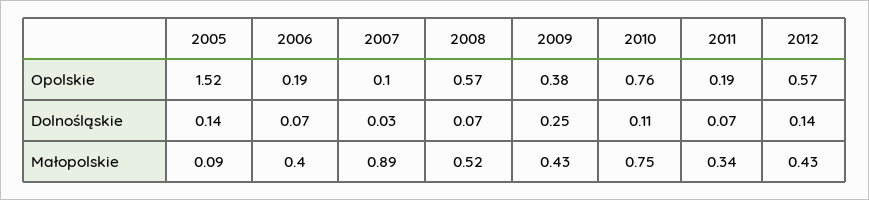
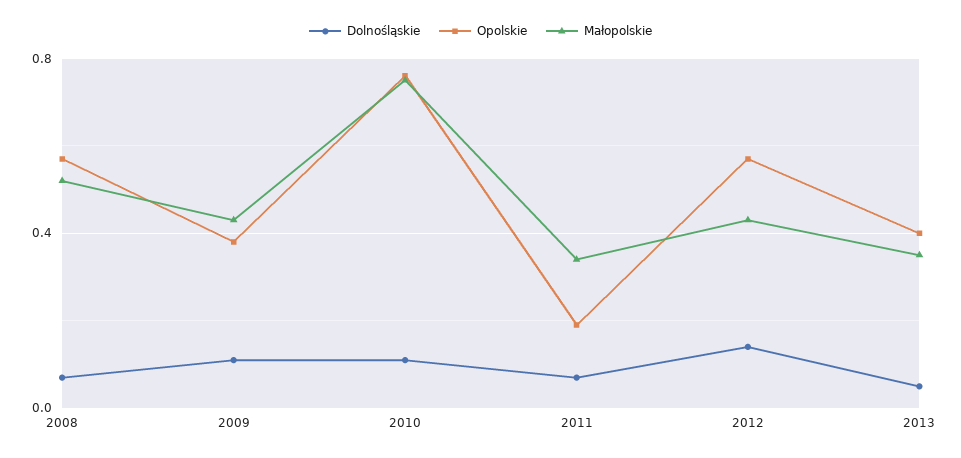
Opolskie, 2005: 1.52 -> none
Opolskie, 2006: 0.19 -> none
Opolskie, 2007: 0.1 -> none
Dolnośląskie, 2005: 0.14 -> none
Dolnośląskie, 2006: 0.07 -> none
Dolnośląskie, 2007: 0.03 -> none
Dolnośląskie, 2009: 0.25 -> 0.1
Małopolskie, 2005: 0.09 -> none
Małopolskie, 2006: 0.4 -> none
Małopolskie, 2007: 0.89 -> none
Dolnośląskie, 2013: none -> 0.05
Opolskie, 2013: none -> 0.4
Małopolskie, 2013: none -> 0.35

